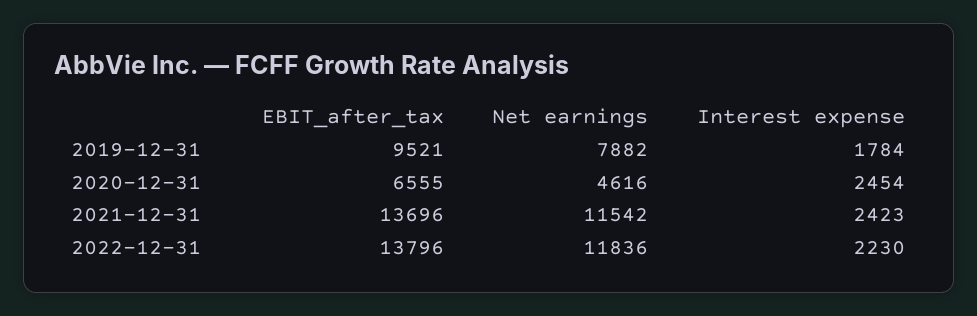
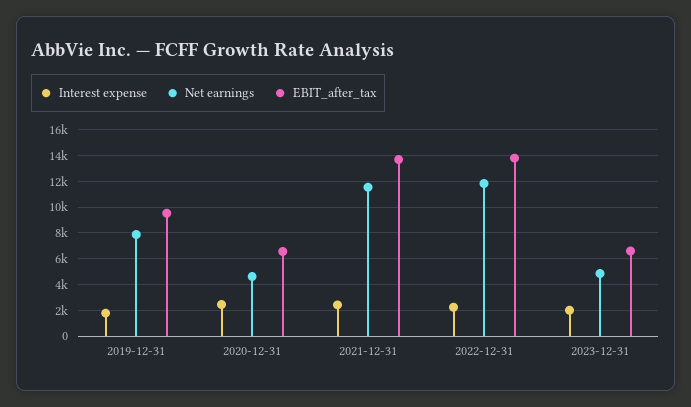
Interest expense, 2023-12-31: none -> 2000
Net earnings, 2023-12-31: none -> 5000
EBIT_after_tax, 2023-12-31: none -> 6500

